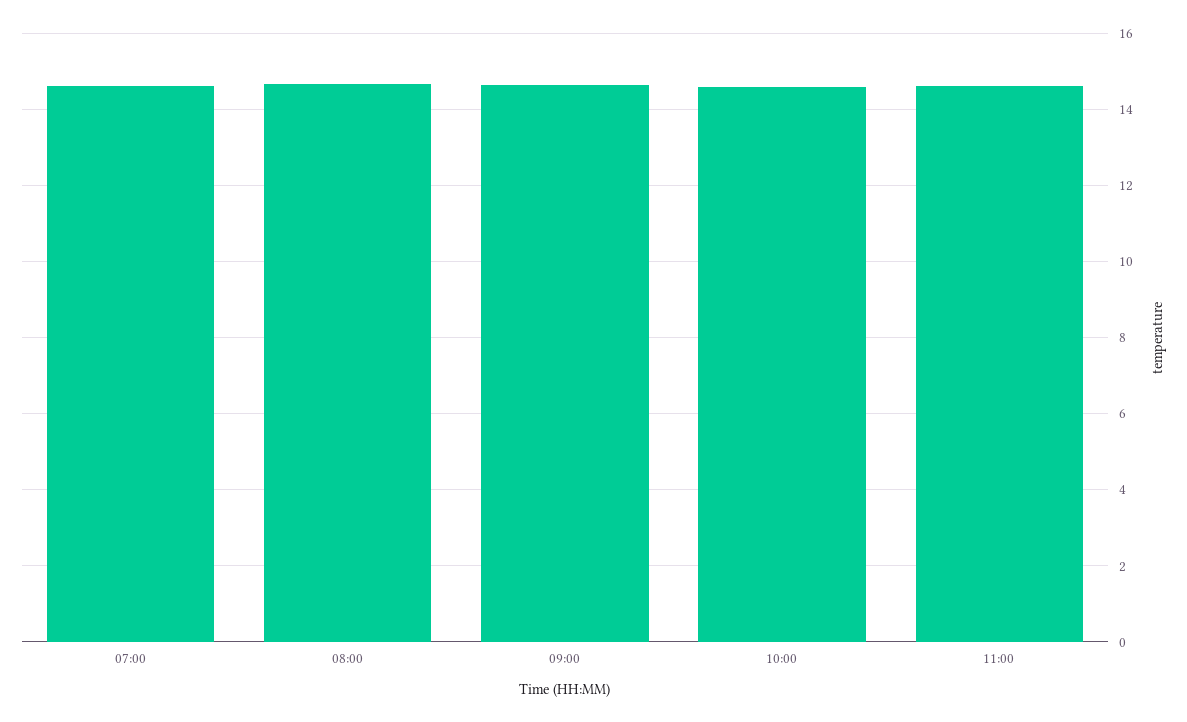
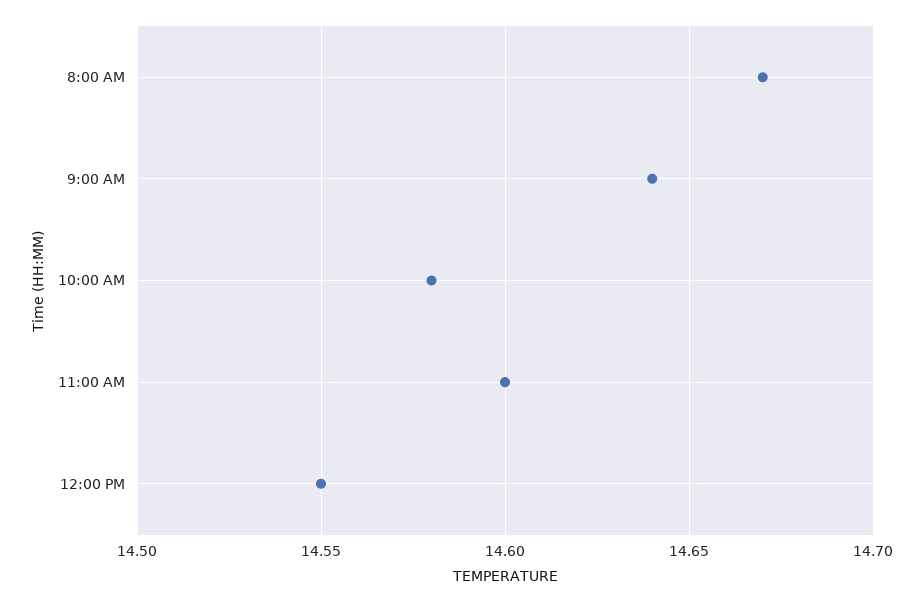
07:00: 14.6 -> none
12:00 PM: none -> 14.55

